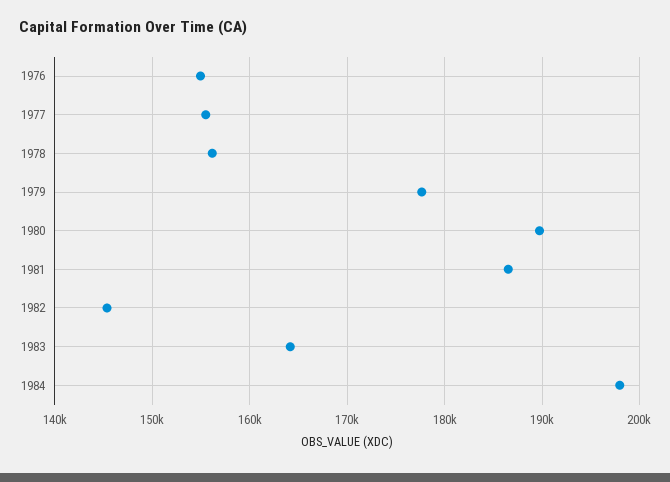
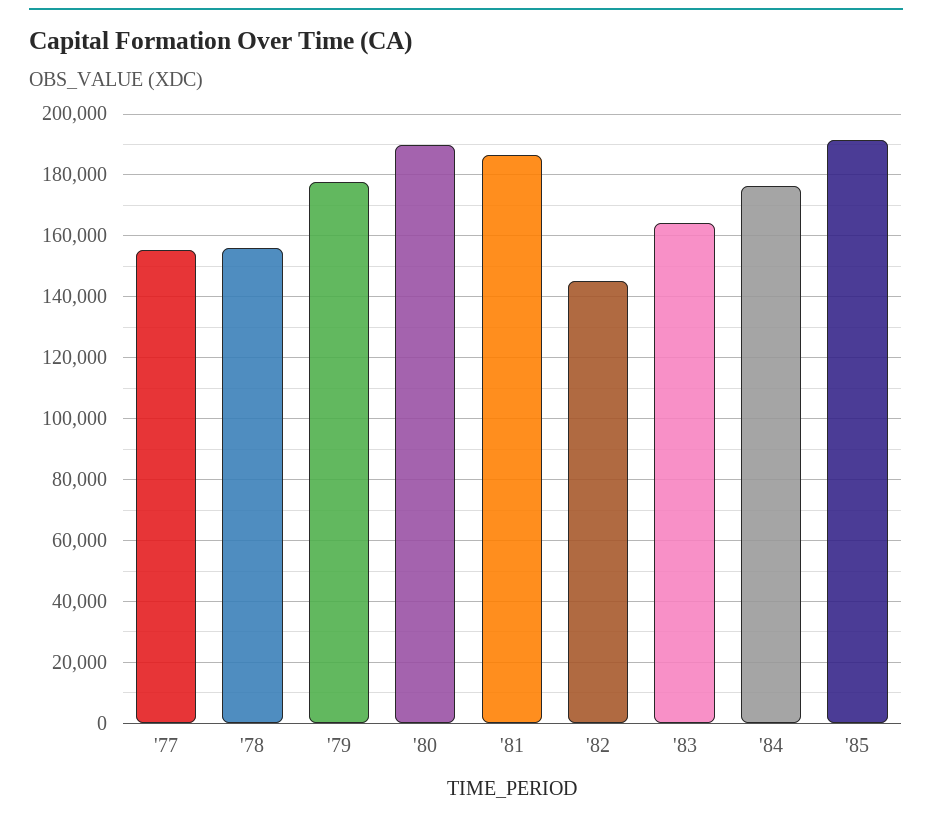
1976: 155000 -> none
1984: 198000 -> 176000
'85: none -> 192000

